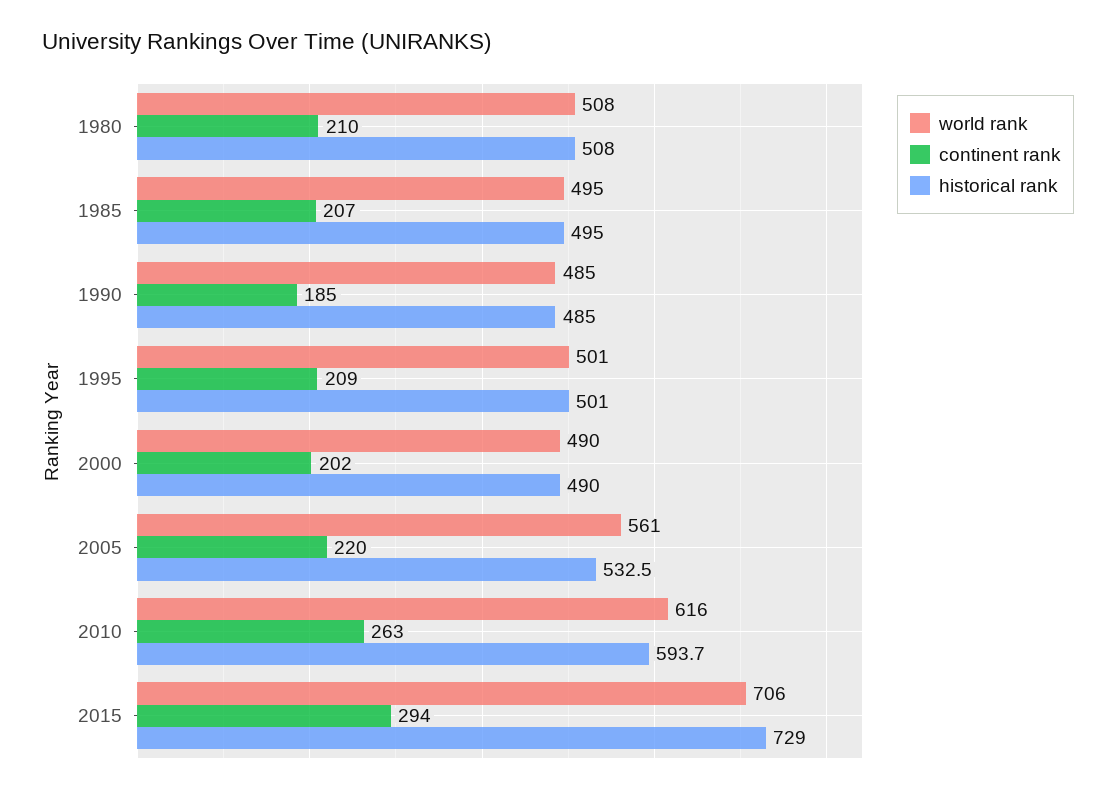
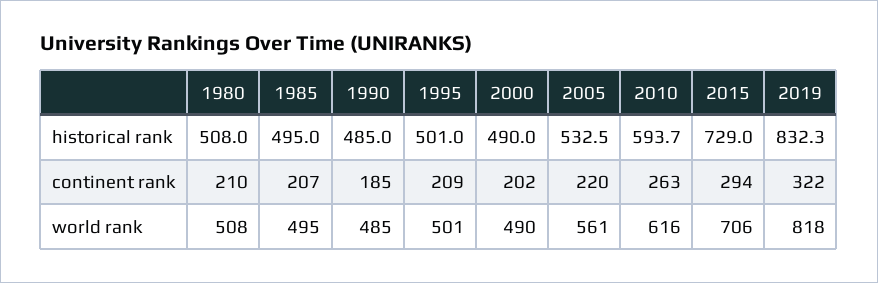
historical rank, 2019: none -> 832.3
continent rank, 2019: none -> 322
world rank, 2019: none -> 818

